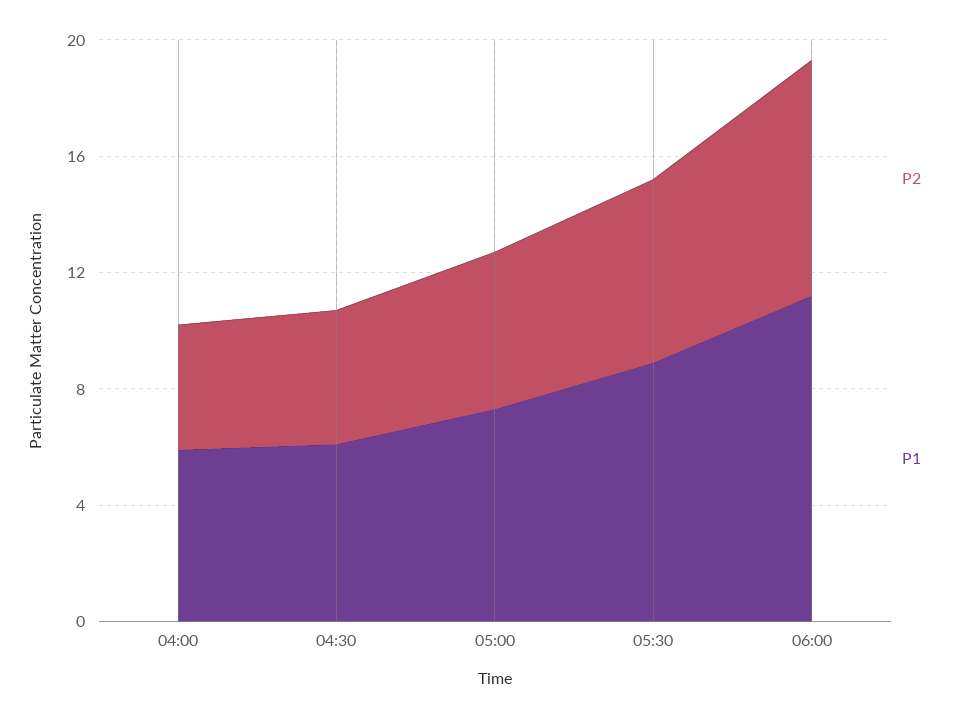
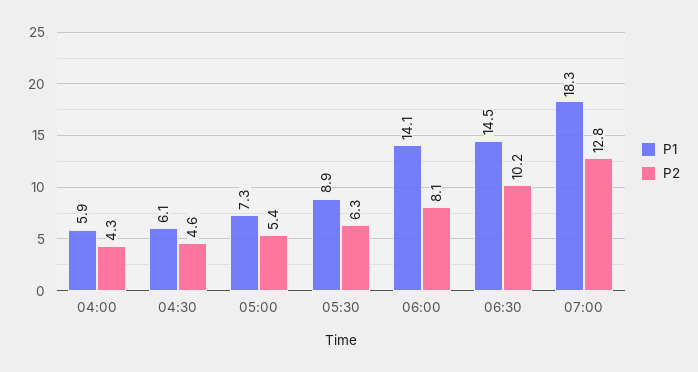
P1, 06:00: 11 -> 14.1
P1, 06:30: none -> 14.5
P2, 06:30: none -> 10.2
P1, 07:00: none -> 18.3
P2, 07:00: none -> 12.8

